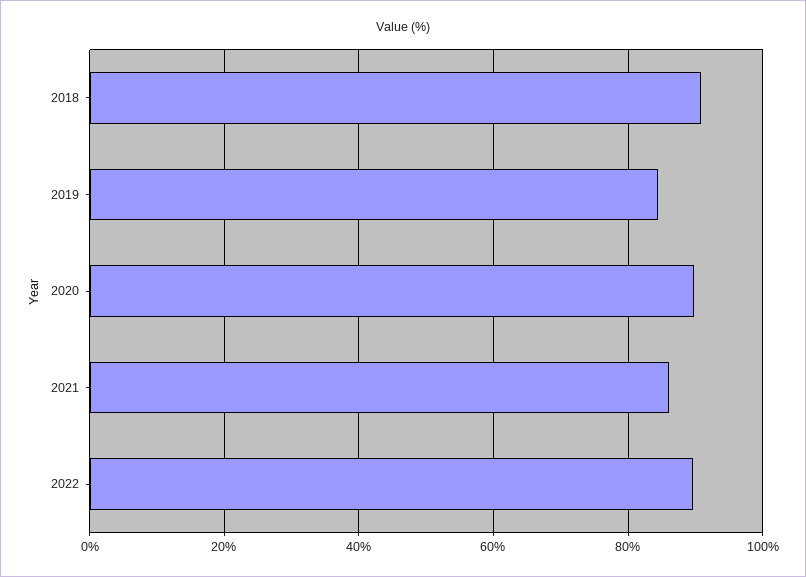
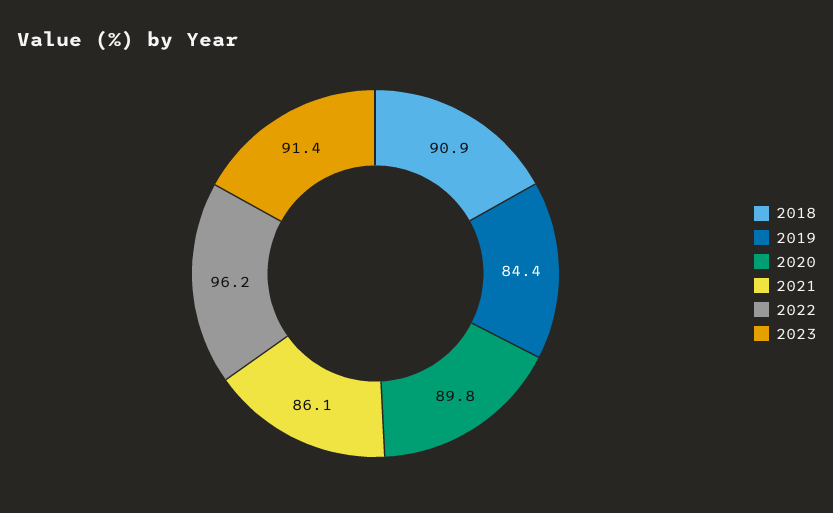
2022: 90 -> 96.2
2023: none -> 91.4

